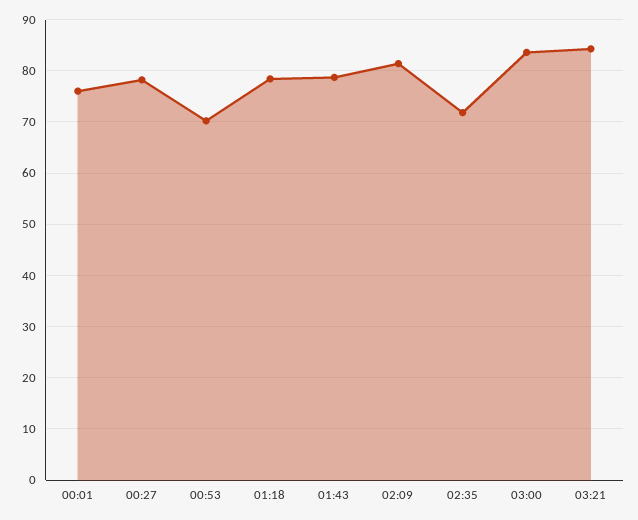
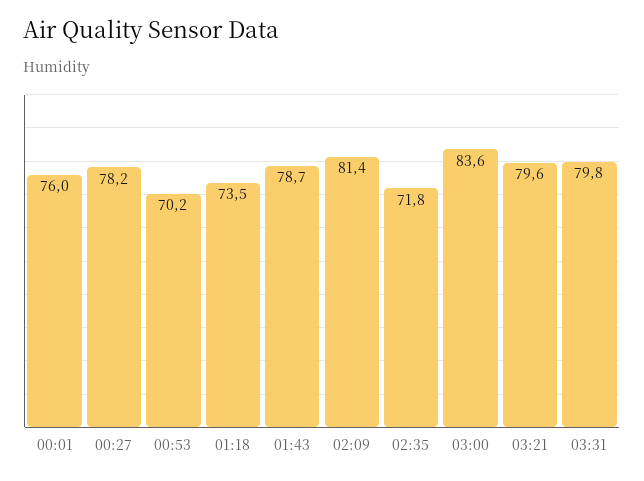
01:18: 78 -> 73.5
03:21: 84 -> 79.6
03:31: none -> 79.8

